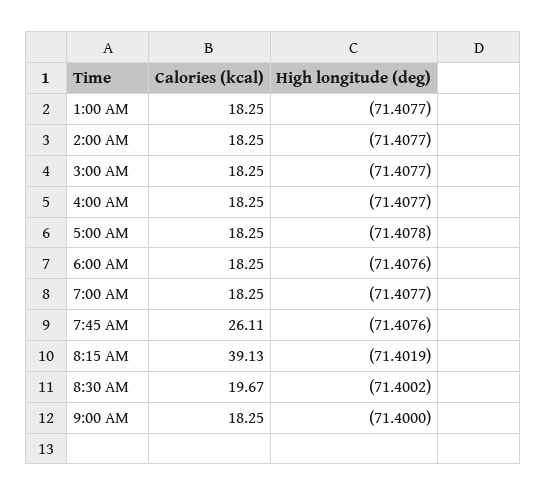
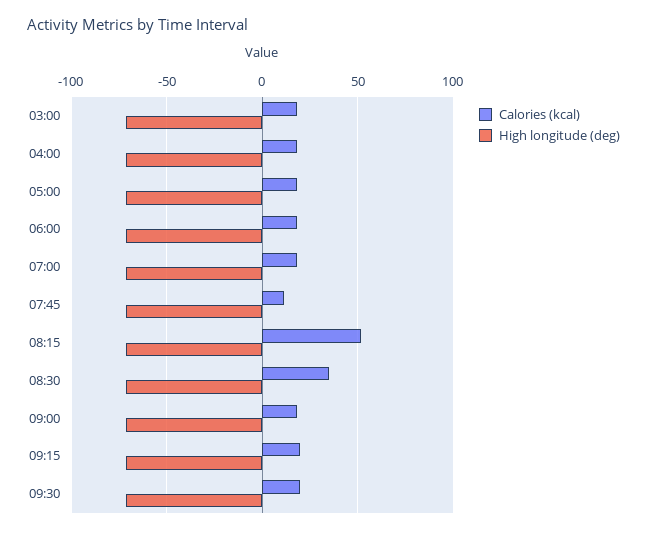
Calories (kcal), 1:00 AM: 18.25 -> none
High longitude (deg), 1:00 AM: -71.4077 -> none
Calories (kcal), 2:00 AM: 18.25 -> none
High longitude (deg), 2:00 AM: -71.4077 -> none
Calories (kcal), 7:45 AM: 26.11 -> 10
Calories (kcal), 8:15 AM: 39.13 -> 50
Calories (kcal), 8:30 AM: 19.67 -> 35
Calories (kcal), 09:15: none -> 20
High longitude (deg), 09:15: none -> -70
Calories (kcal), 09:30: none -> 20
High longitude (deg), 09:30: none -> -70

